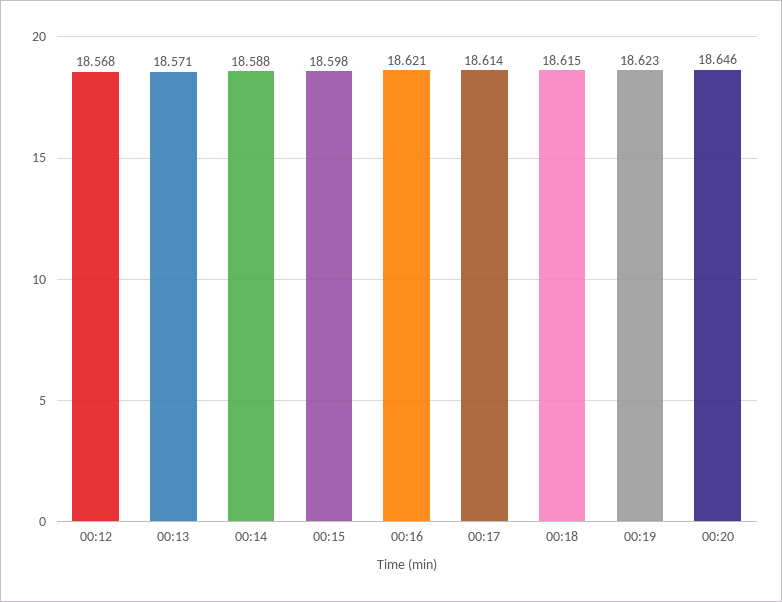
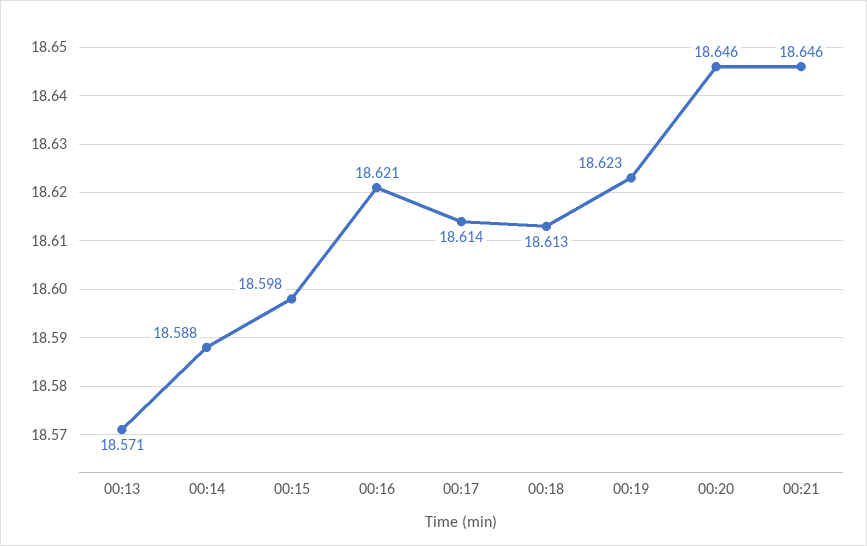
00:12: 18.568 -> none
00:18: 18.615 -> 18.613
00:21: none -> 18.646

